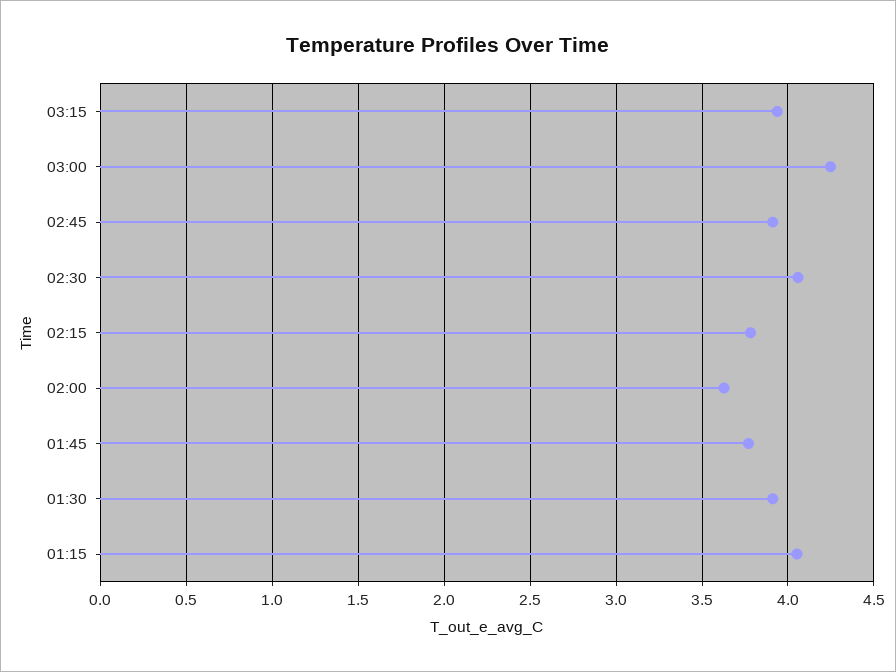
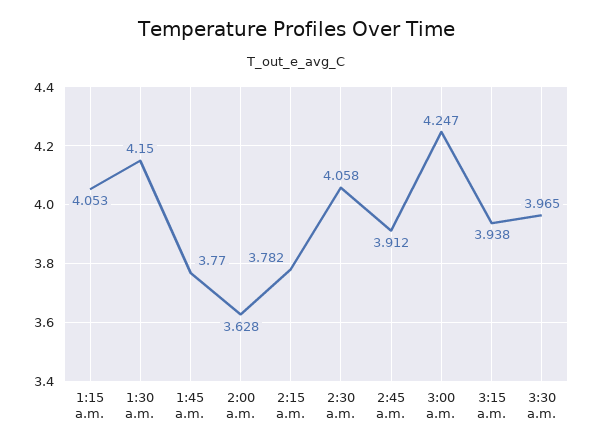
01:30: 3.9 -> 4.15
3:30 a.m.: none -> 3.965

